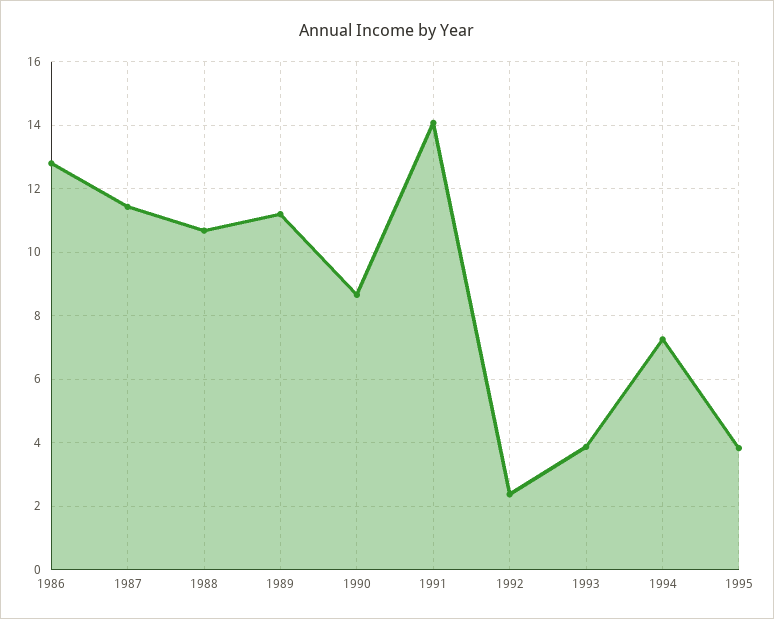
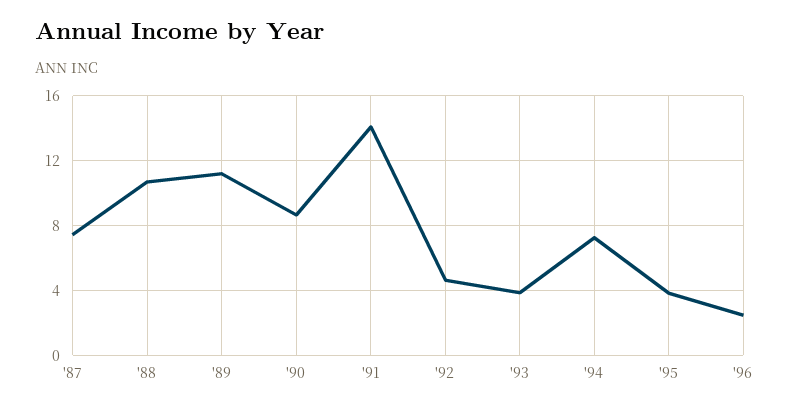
1986: 12.8 -> none
1987: 11.4 -> 7.5
1992: 2.4 -> 4.5
'96: none -> 2.5

